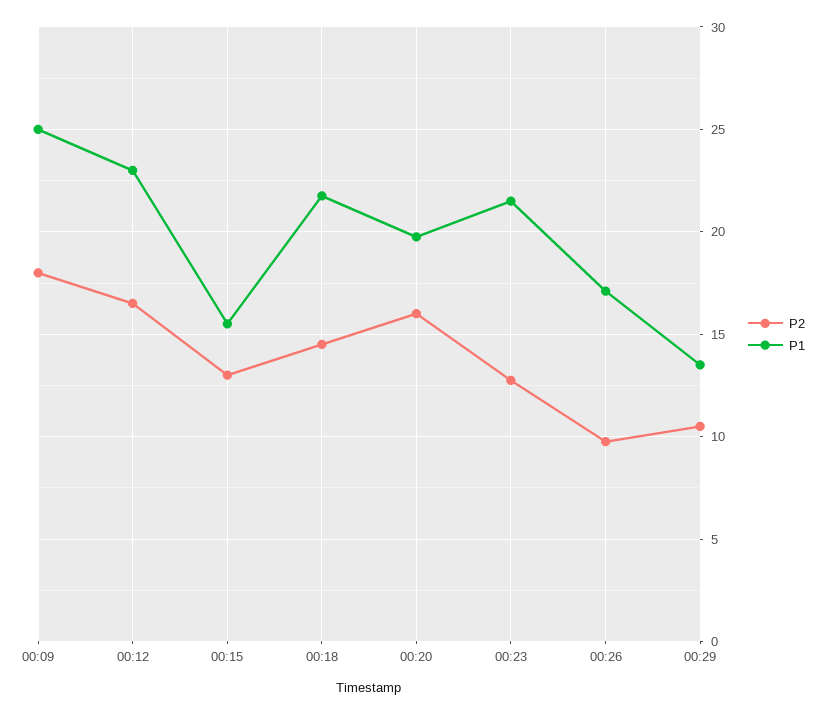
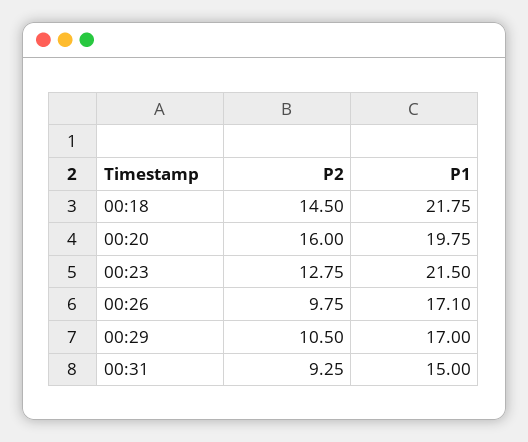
P2, 00:09: 18 -> none
P1, 00:09: 25 -> none
P2, 00:12: 16.5 -> none
P1, 00:12: 23 -> none
P2, 00:15: 13 -> none
P1, 00:15: 15.5 -> none
P1, 00:29: 13.5 -> 17
P2, 00:31: none -> 9.25
P1, 00:31: none -> 15

